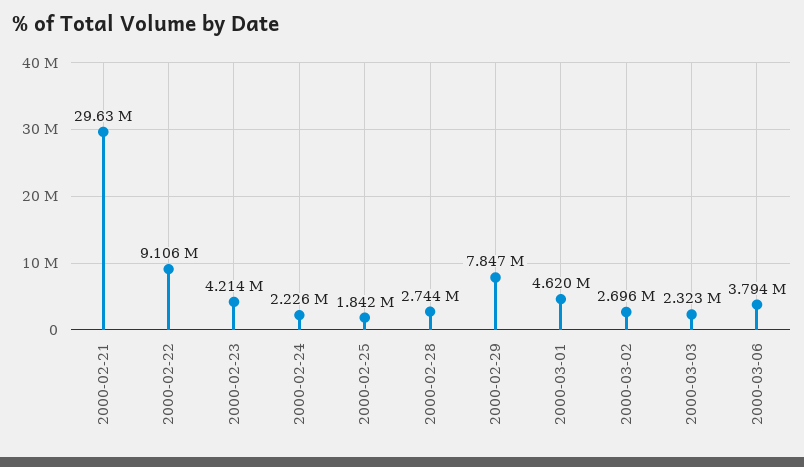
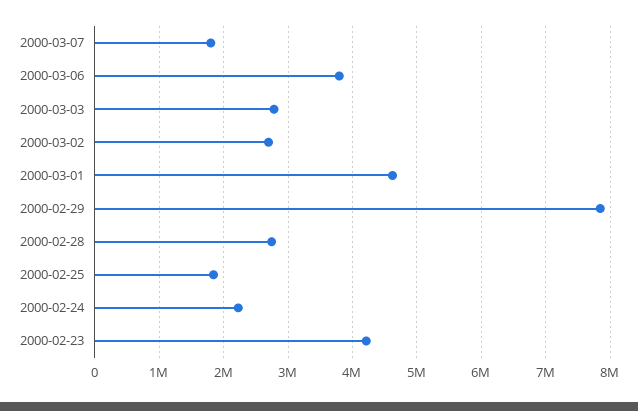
2000-02-21: 29630000 -> none
2000-02-22: 9106000 -> none
2000-03-03: 2323000 -> 2800000
2000-03-07: none -> 1800000

